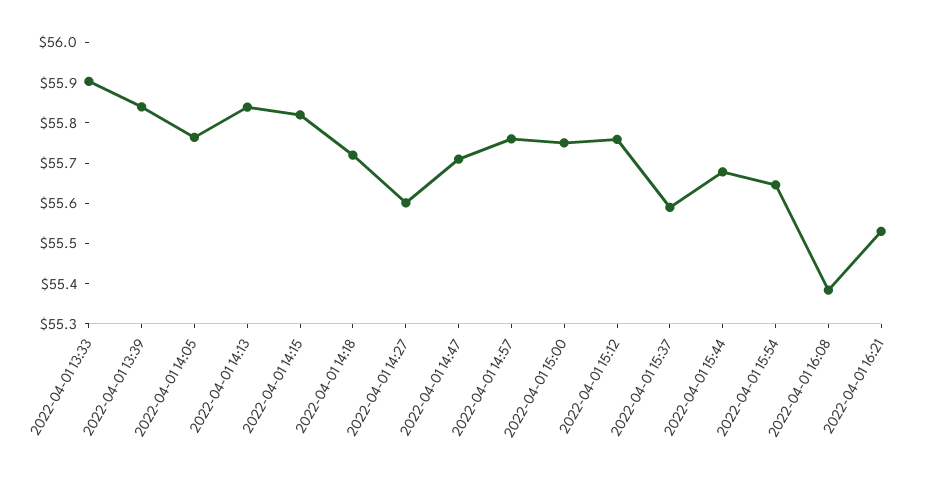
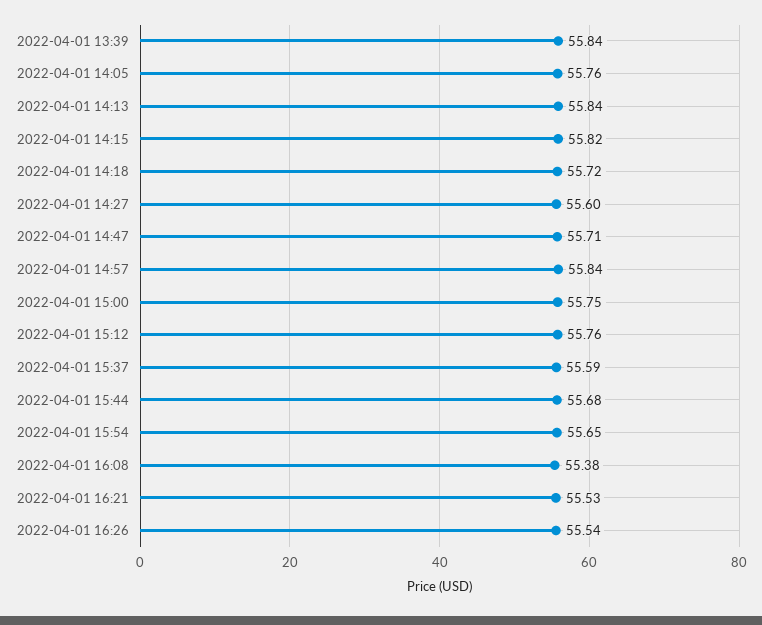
2022-04-01 13:33: 55.9 -> none
2022-04-01 14:57: 55.76 -> 55.84
2022-04-01 16:26: none -> 55.54

